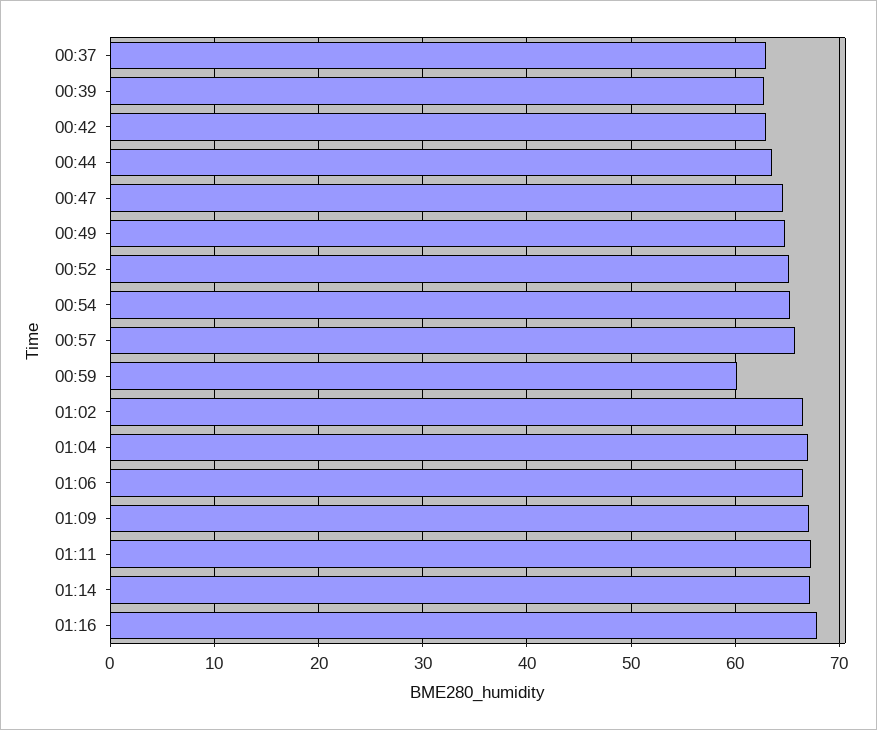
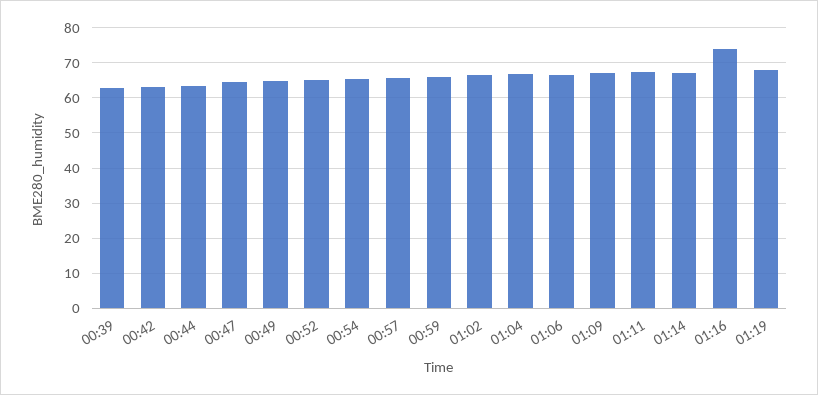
00:37: 63 -> none
00:59: 60 -> 66
01:16: 68 -> 74
01:19: none -> 68

